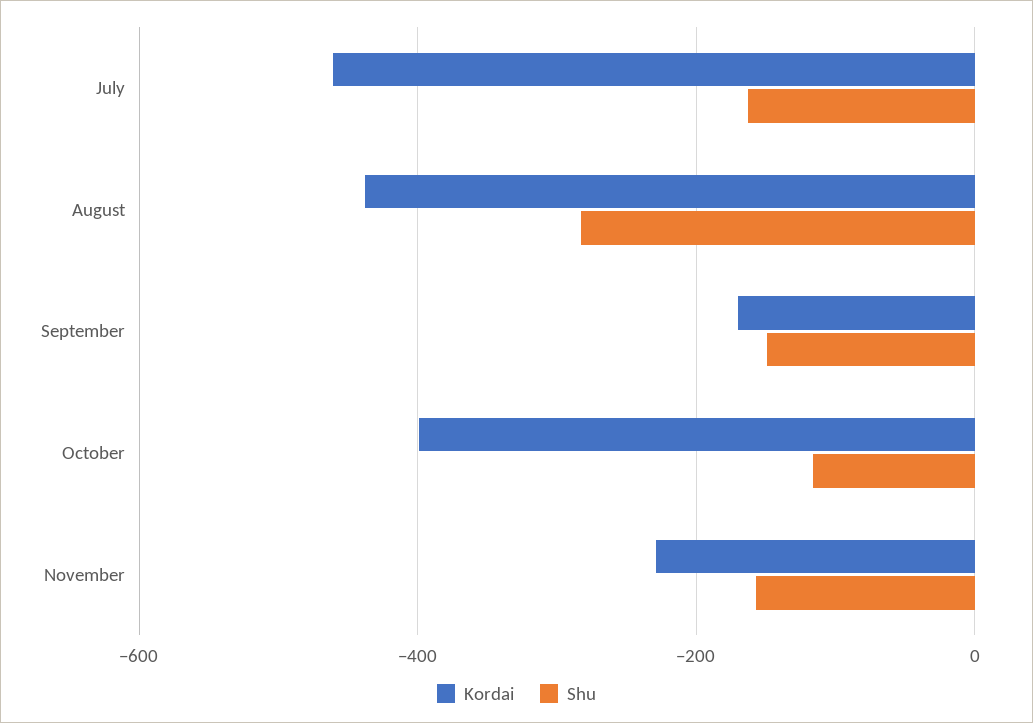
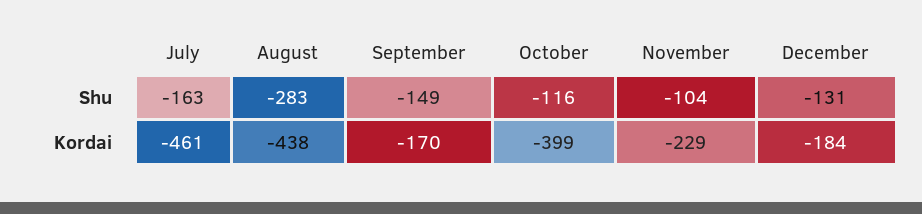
Shu, November: -160 -> -104
Shu, December: none -> -131
Kordai, December: none -> -184

